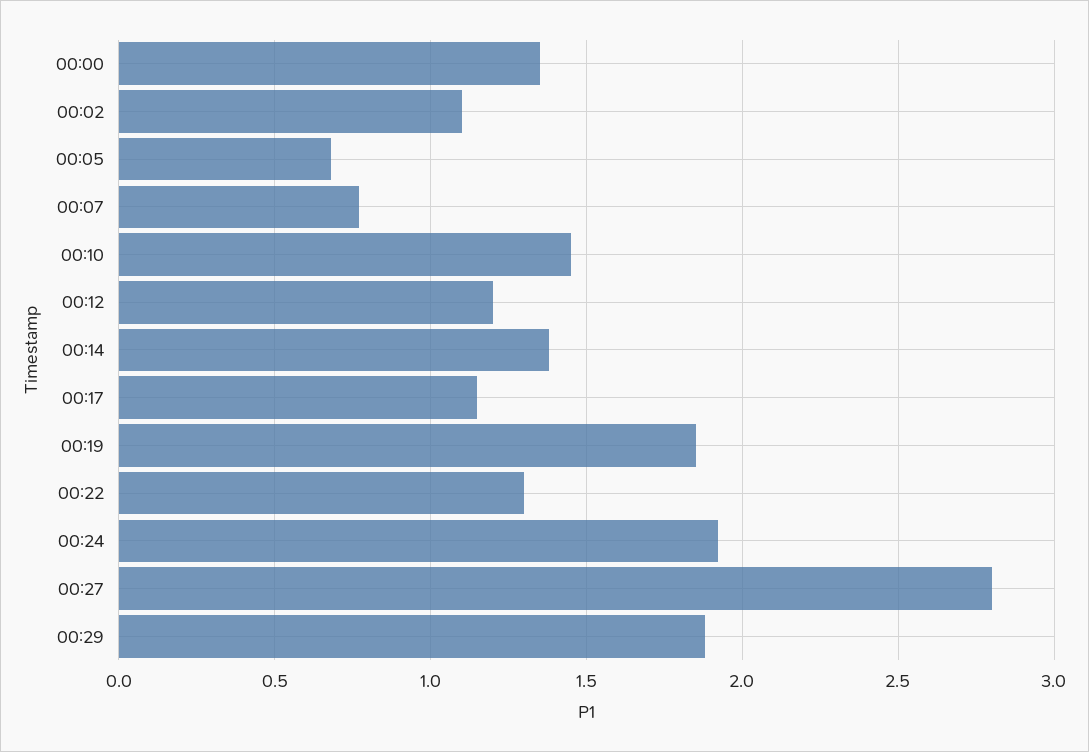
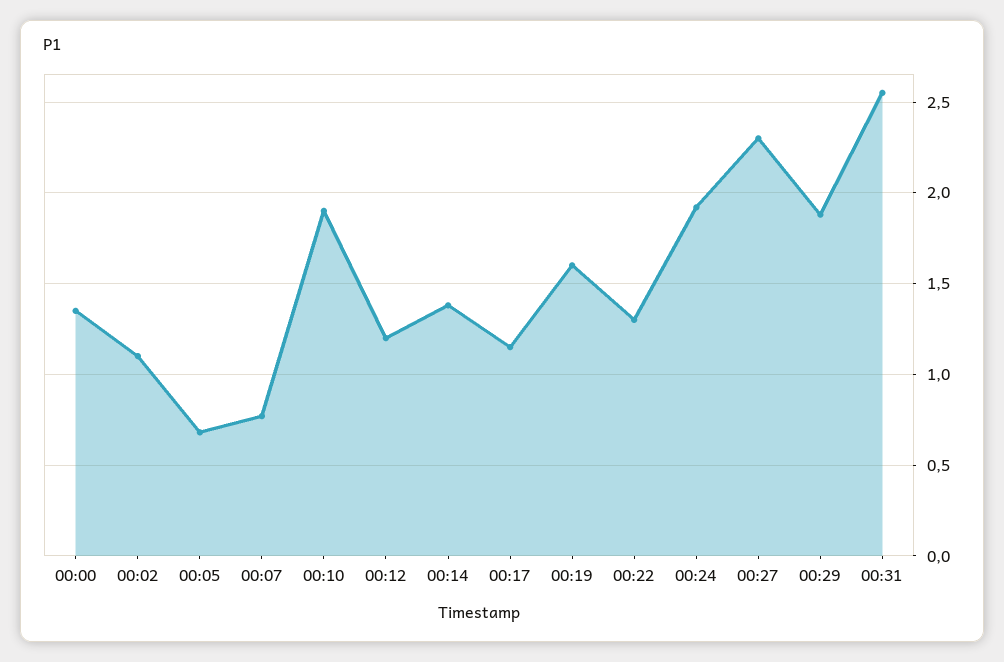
00:10: 1.45 -> 1.9
00:19: 1.85 -> 1.6
00:27: 2.8 -> 2.3
00:31: none -> 2.55

